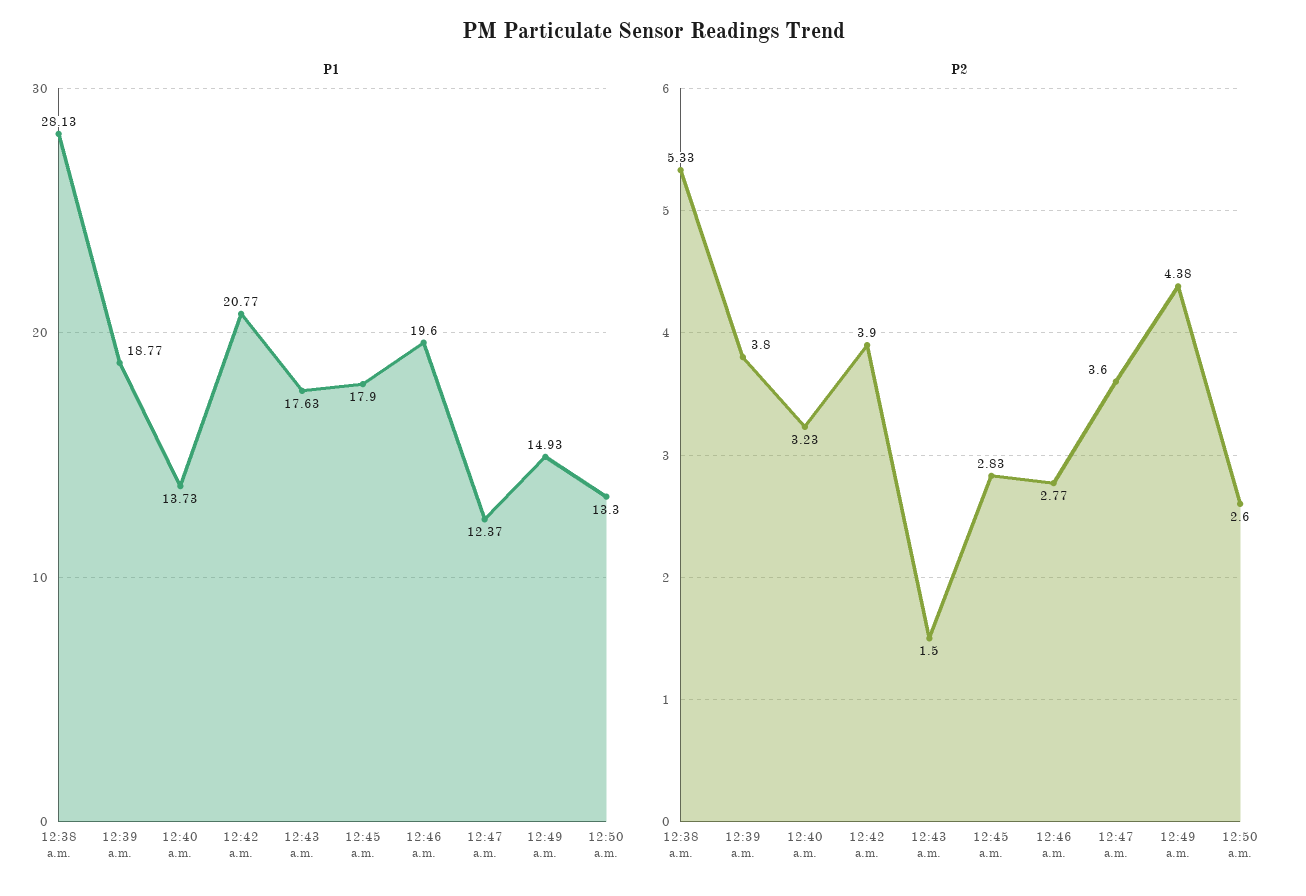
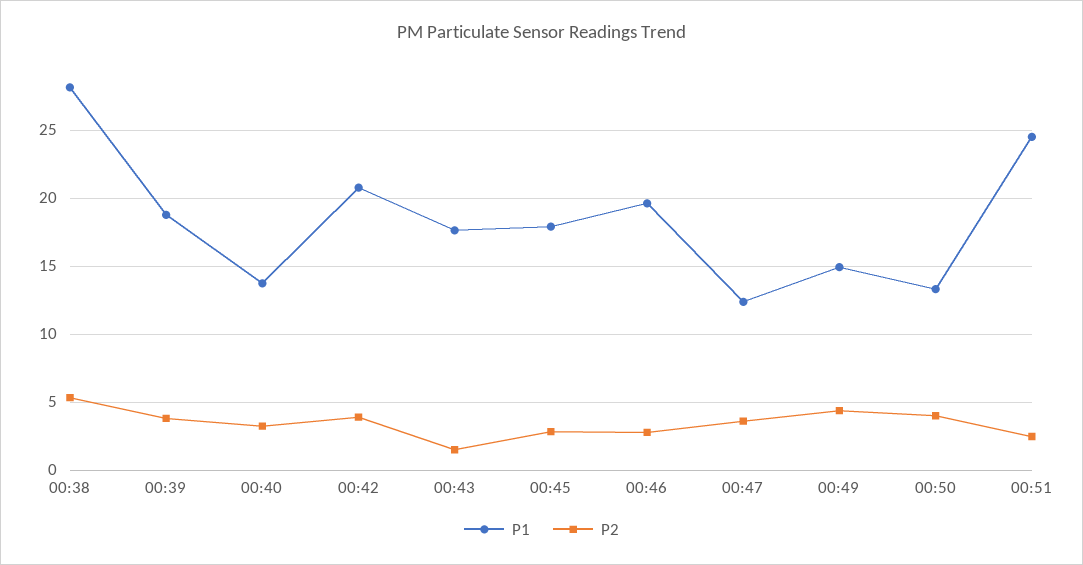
P2, 12:50 a.m.: 2.6 -> 4
P1, 00:51: none -> 24.5
P2, 00:51: none -> 2.5

